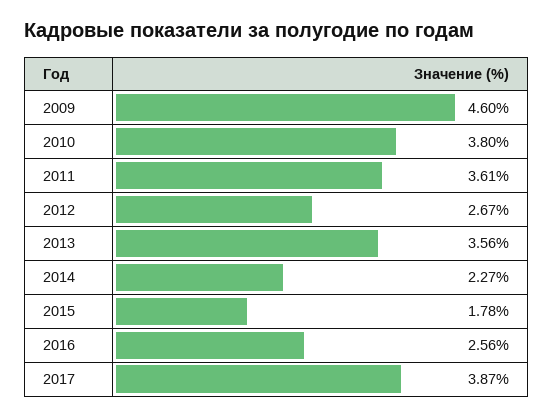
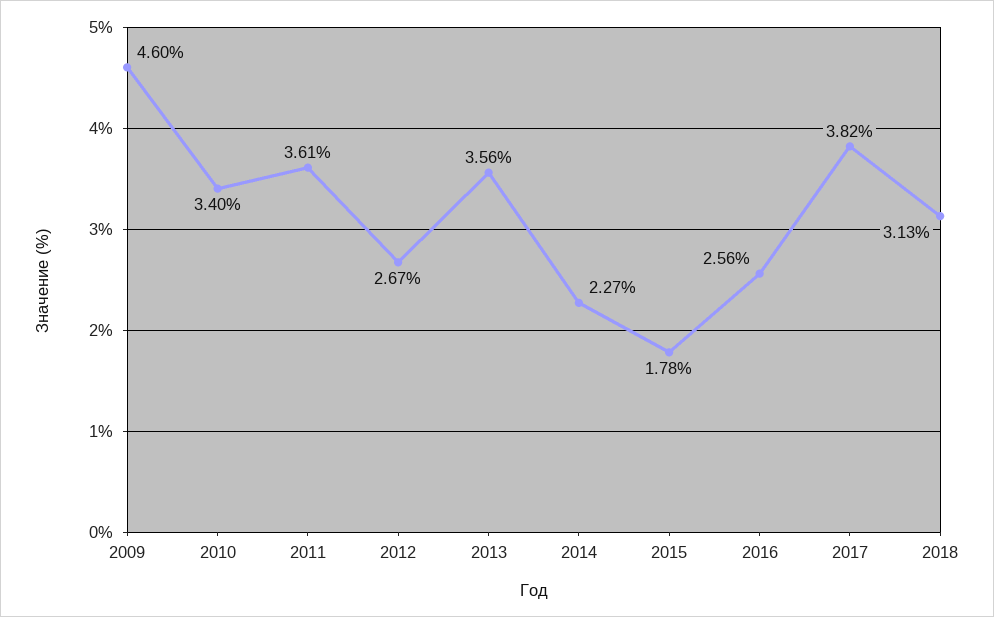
2010: 3.8 -> 3.4
2017: 3.87 -> 3.82
2018: none -> 3.13

